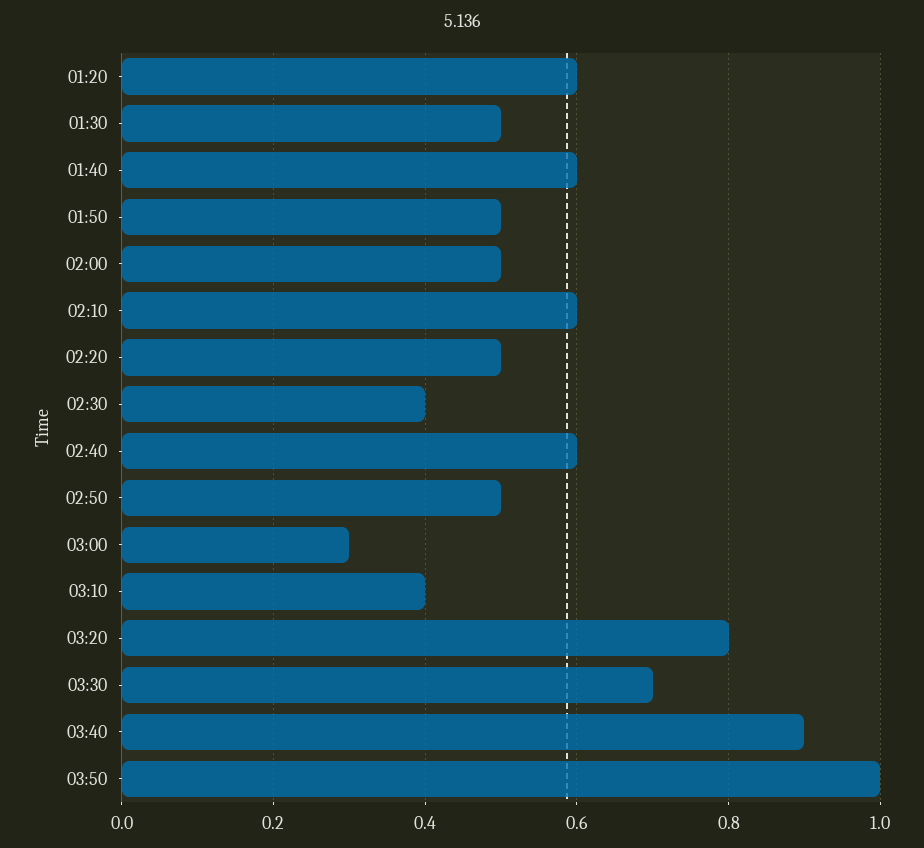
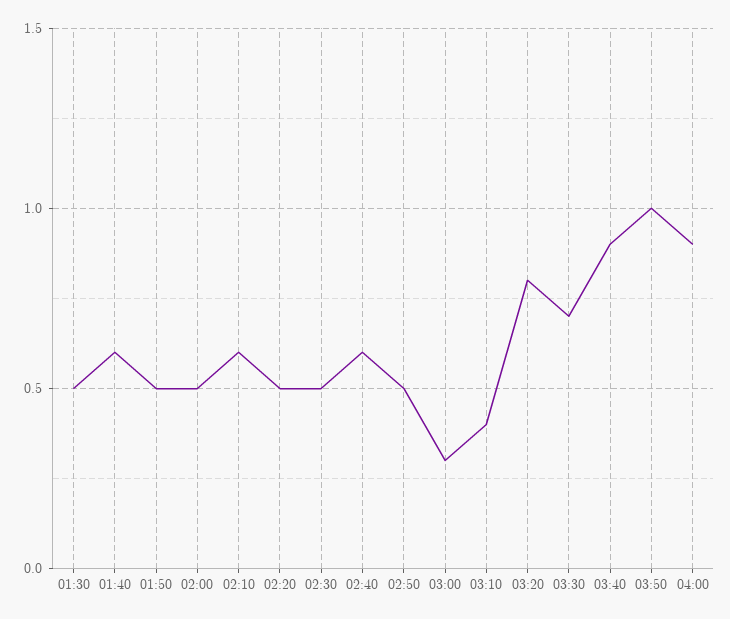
01:20: 0.6 -> none
02:30: 0.4 -> 0.5
04:00: none -> 0.9

